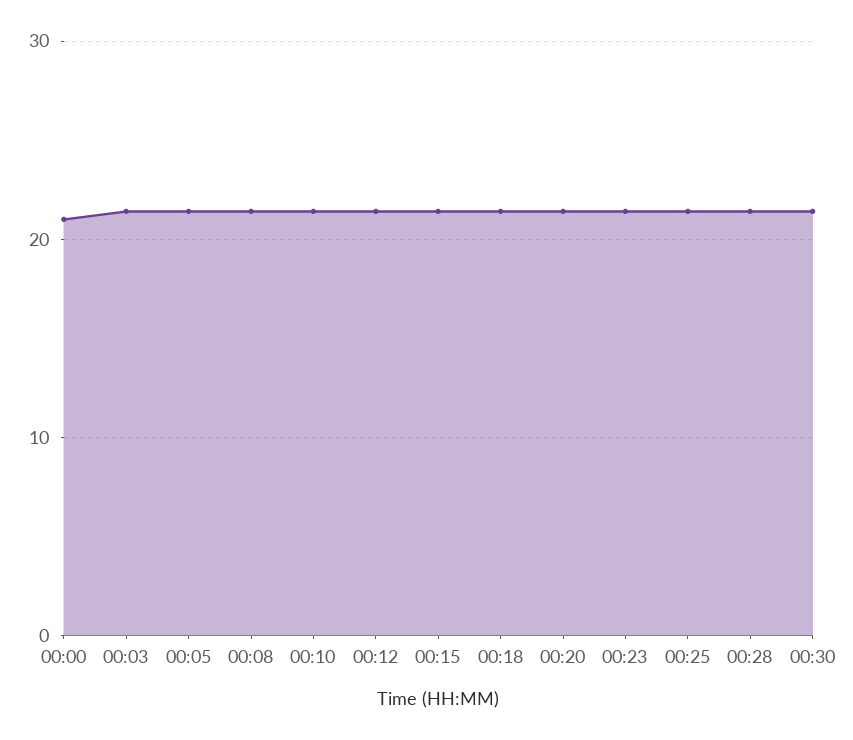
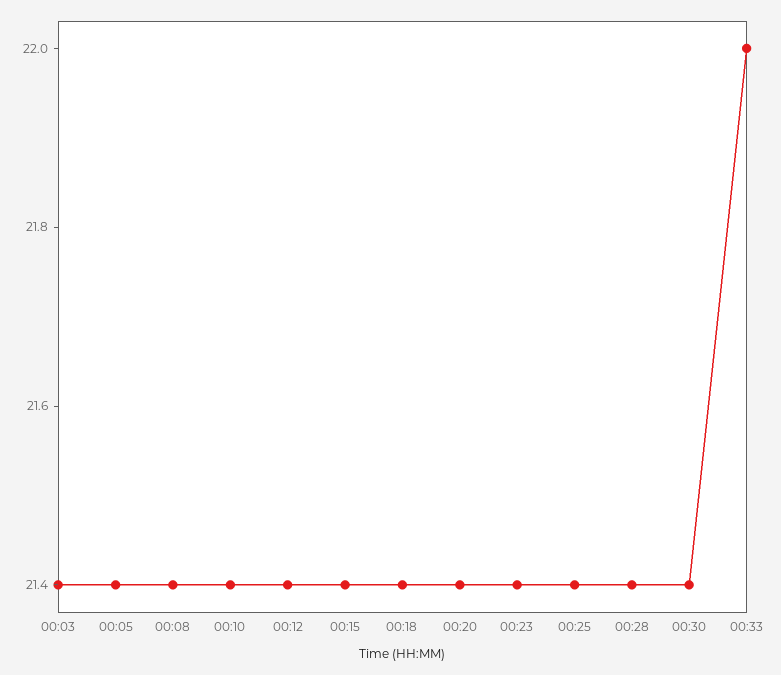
00:00: 21 -> none
00:33: none -> 22

